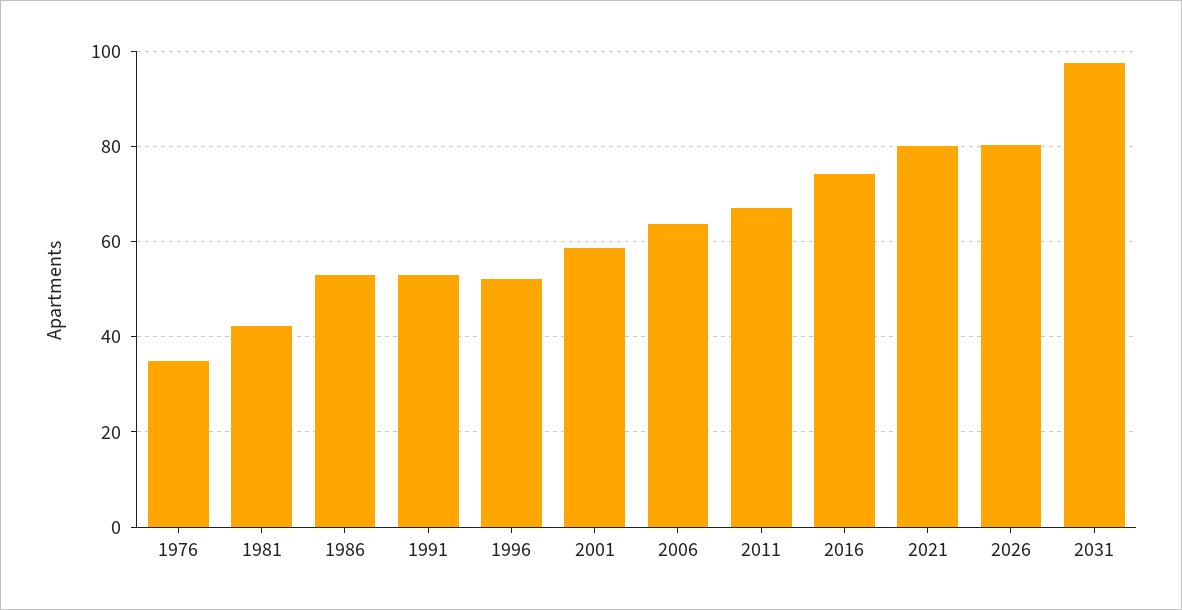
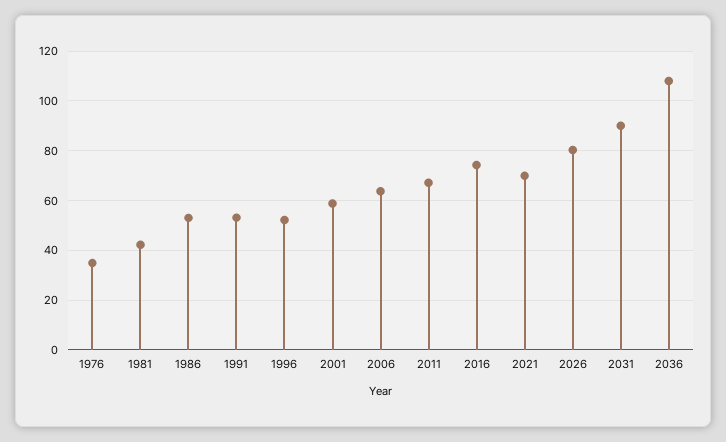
2021: 80 -> 70
2031: 98 -> 90
2036: none -> 107.5

